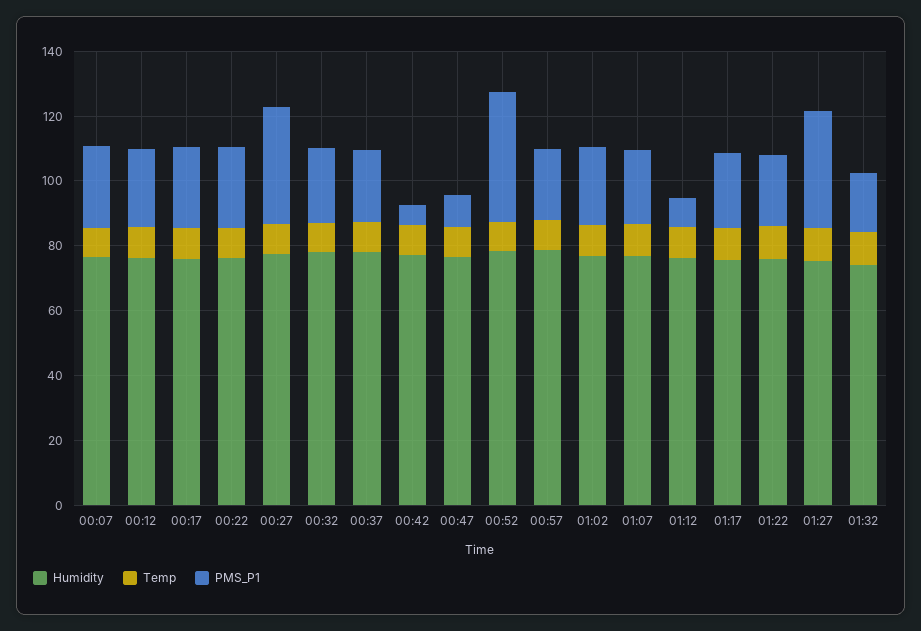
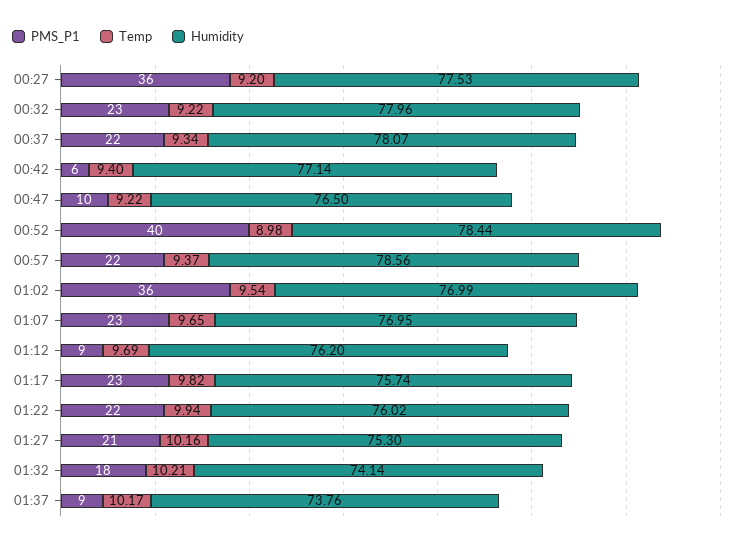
Humidity, 00:07: 75 -> none
Temp, 00:07: 10 -> none
PMS_P1, 00:07: 25 -> none
Humidity, 00:12: 75 -> none
Temp, 00:12: 10 -> none
PMS_P1, 00:12: 25 -> none
Humidity, 00:17: 75 -> none
Temp, 00:17: 10 -> none
PMS_P1, 00:17: 25 -> none
Humidity, 00:22: 75 -> none
Temp, 00:22: 10 -> none
PMS_P1, 00:22: 25 -> none
PMS_P1, 01:02: 25 -> 36
PMS_P1, 01:27: 35 -> 21
PMS_P1, 01:37: none -> 9
Temp, 01:37: none -> 10.17
Humidity, 01:37: none -> 73.76

